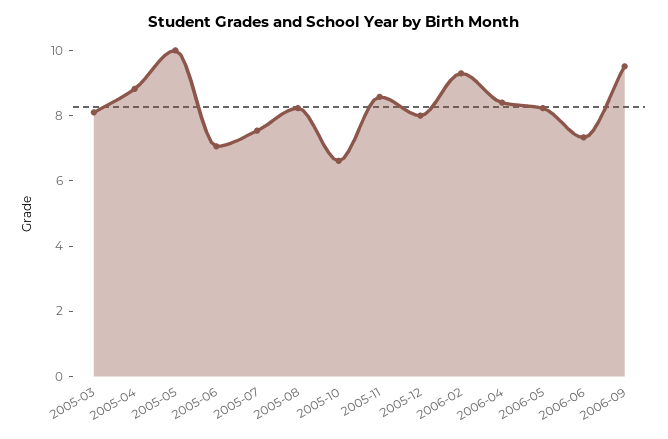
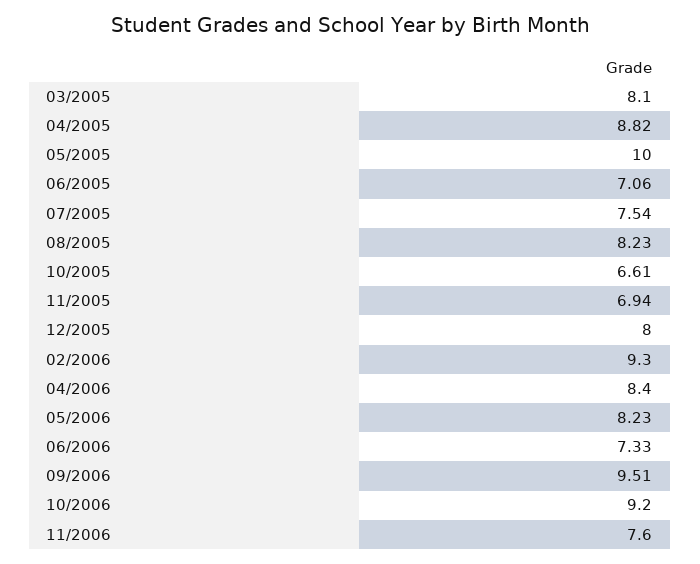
2005-11: 8.5 -> 6.94
10/2006: none -> 9.2
11/2006: none -> 7.6

